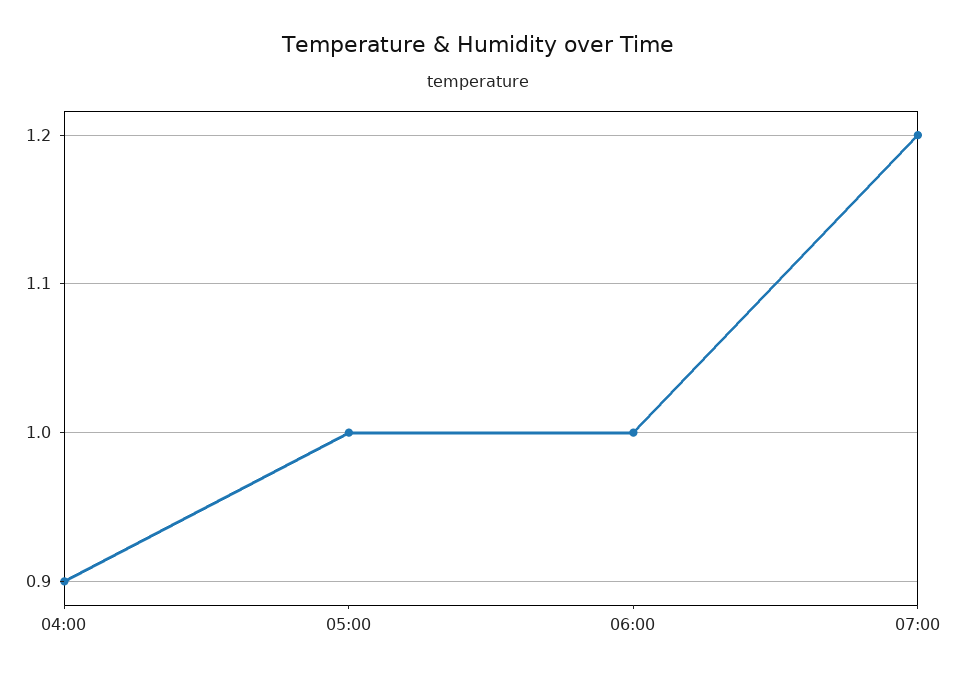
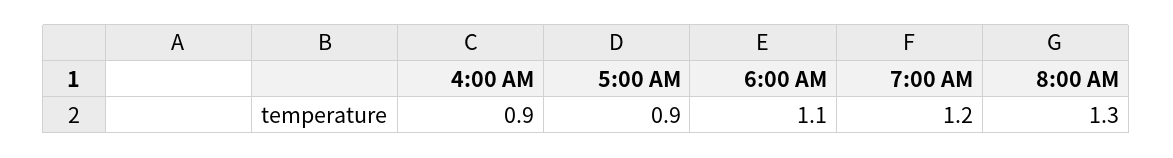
05:00: 1 -> 0.9
06:00: 1 -> 1.1
8:00 AM: none -> 1.3

